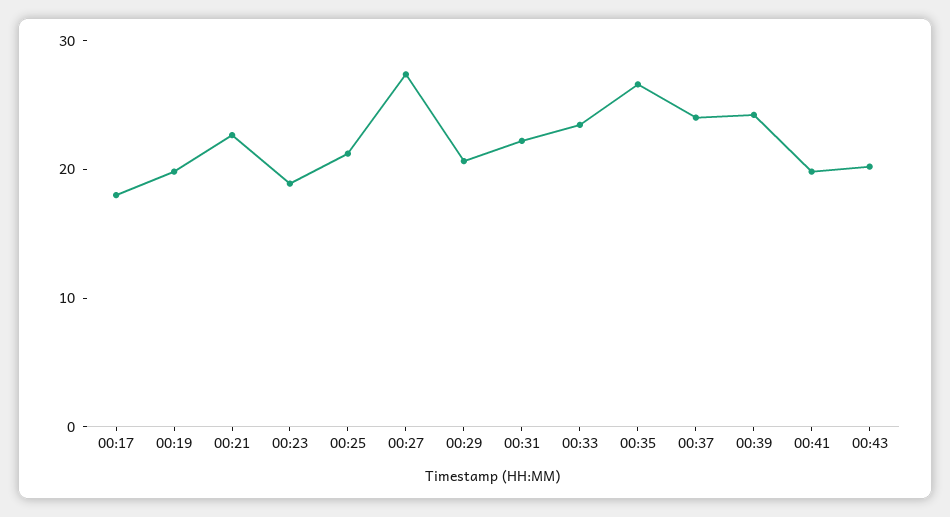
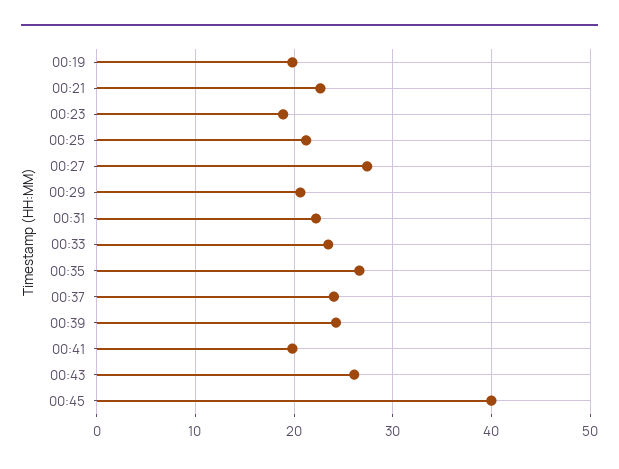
00:17: 18 -> none
00:43: 20 -> 26
00:45: none -> 40

